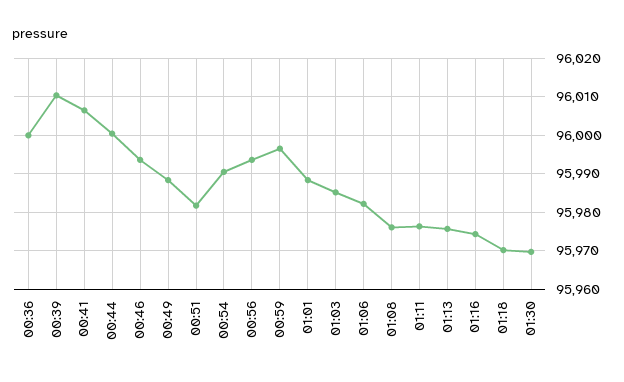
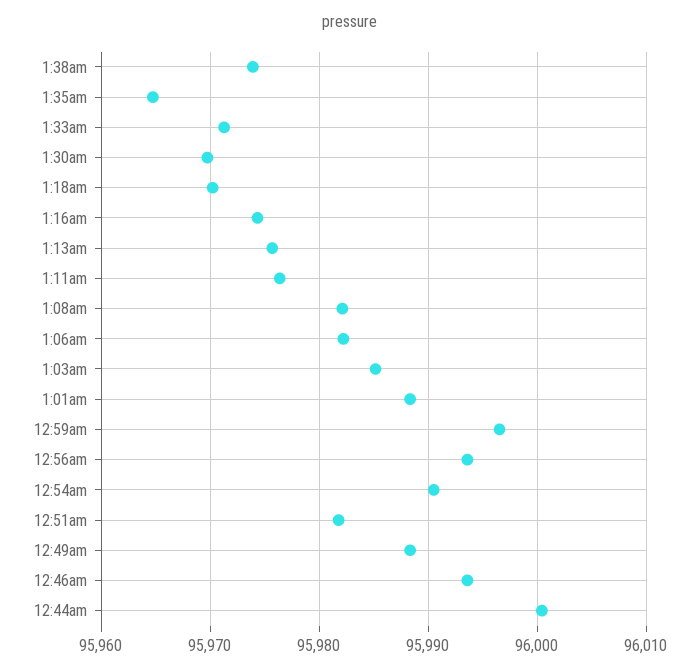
00:36: 96000 -> none
00:39: 96010 -> none
00:41: 96006 -> none
01:08: 95976 -> 95982
1:38am: none -> 95974
1:35am: none -> 95965
1:33am: none -> 95971

